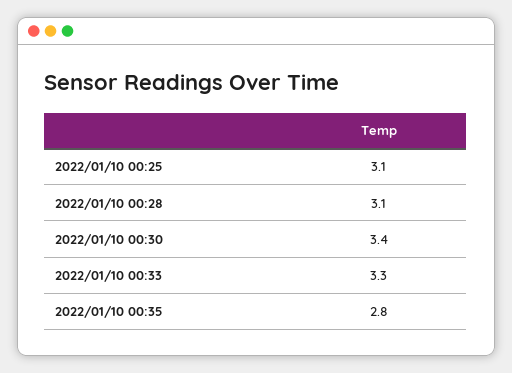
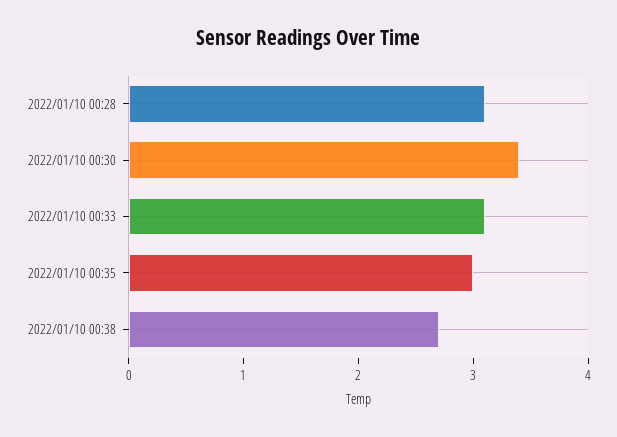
2022/01/10 00:25: 3.1 -> none
2022/01/10 00:33: 3.3 -> 3.1
2022/01/10 00:35: 2.8 -> 3
2022/01/10 00:38: none -> 2.7

